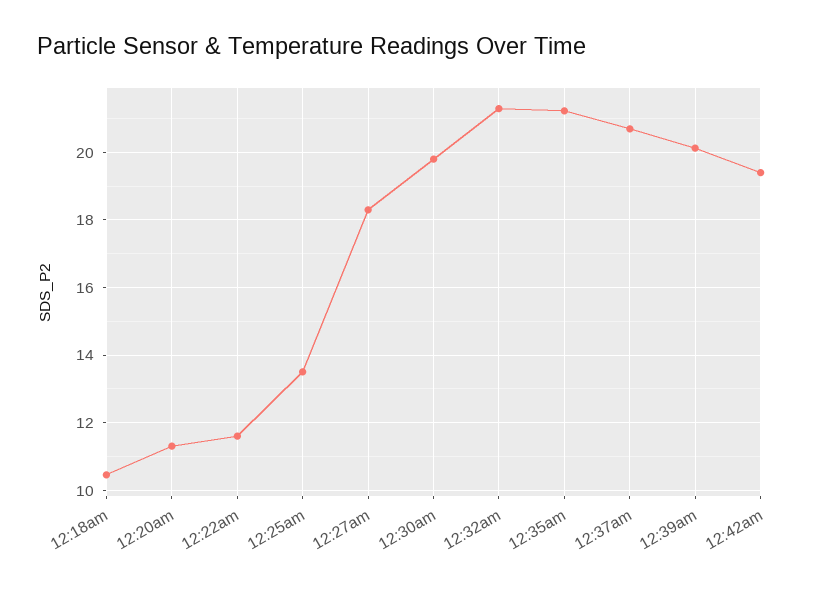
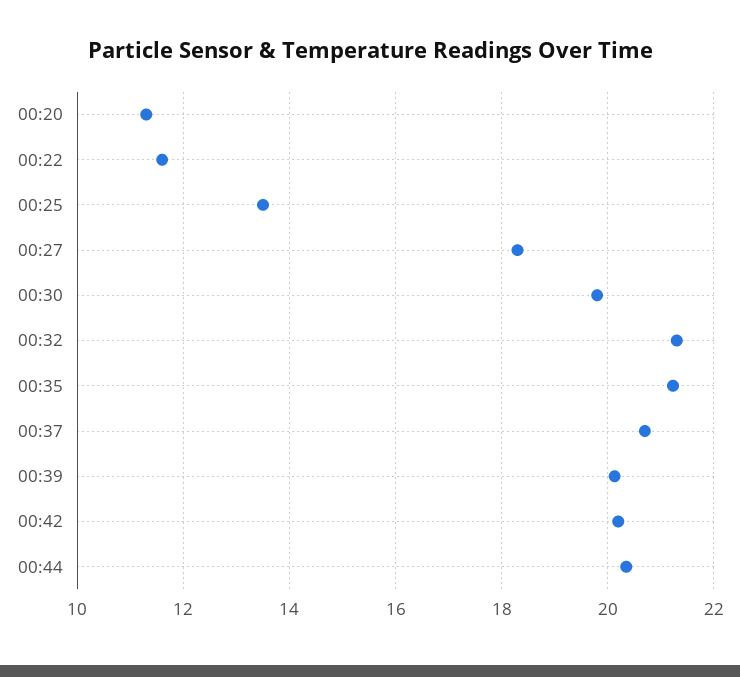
12:18am: 10.4 -> none
12:42am: 19.4 -> 20.2
00:44: none -> 20.4

